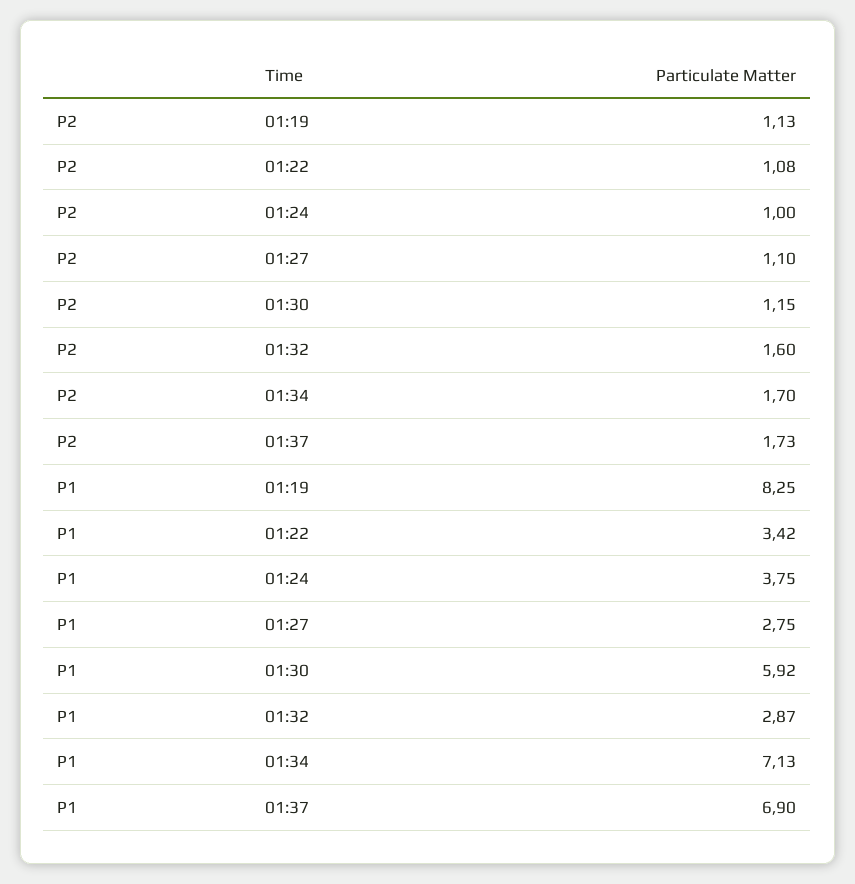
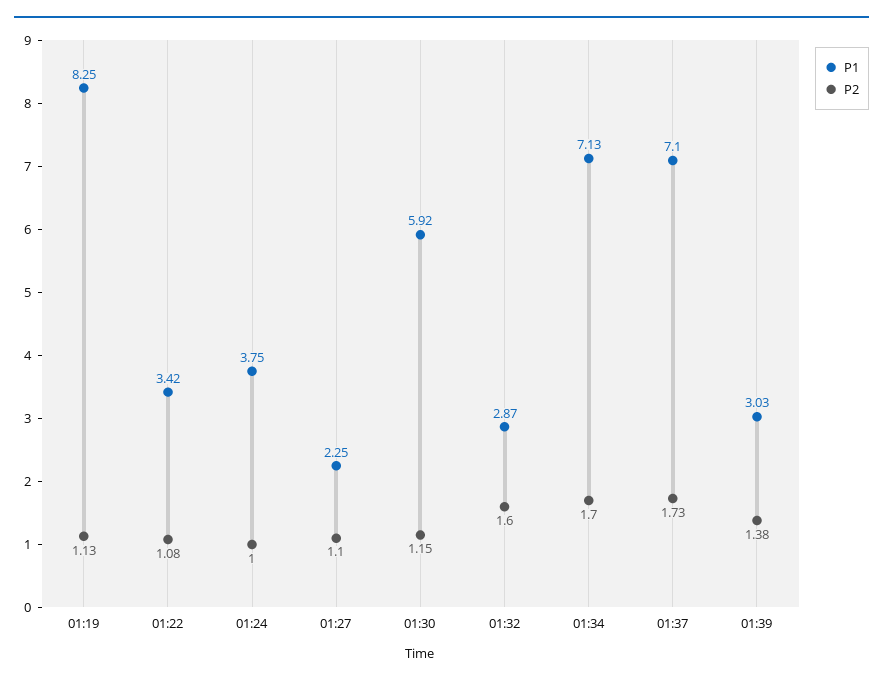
P1, 01:27: 2.75 -> 2.25
P1, 01:37: 6.9 -> 7.1
P1, 01:39: none -> 3.03
P2, 01:39: none -> 1.38

